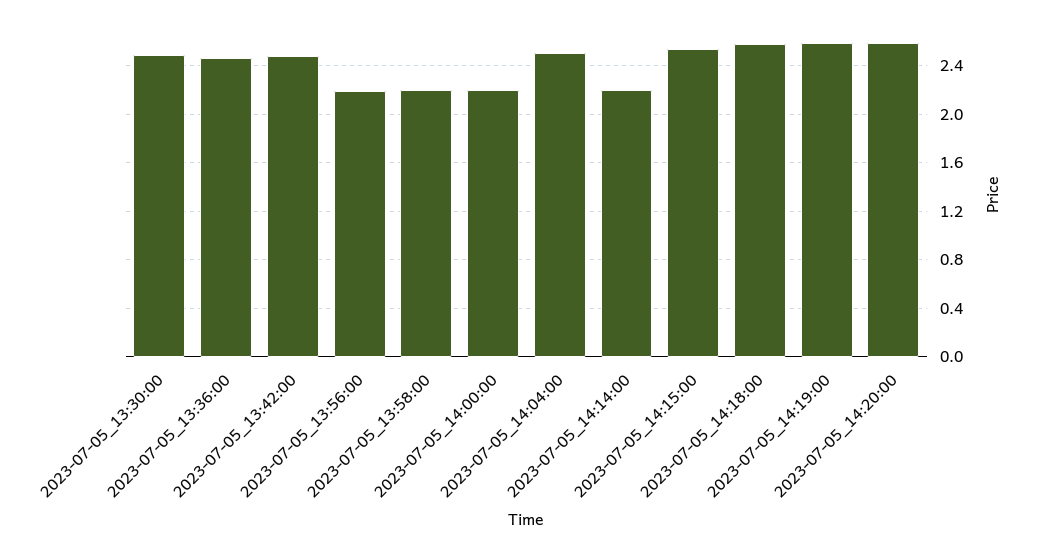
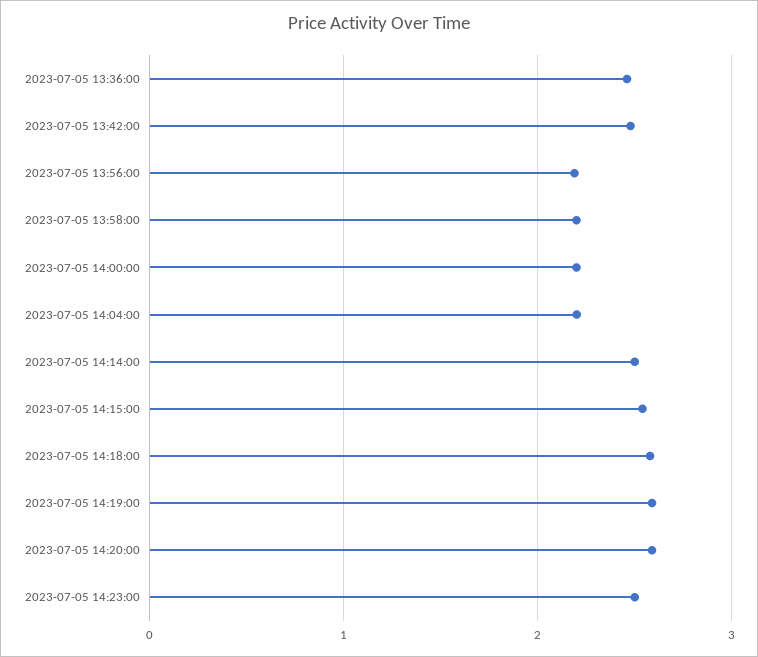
2023-07-05_13:30:00: 2.5 -> none
2023-07-05_14:04:00: 2.5 -> 2.2
2023-07-05_14:14:00: 2.2 -> 2.5
2023-07-05 14:23:00: none -> 2.5

